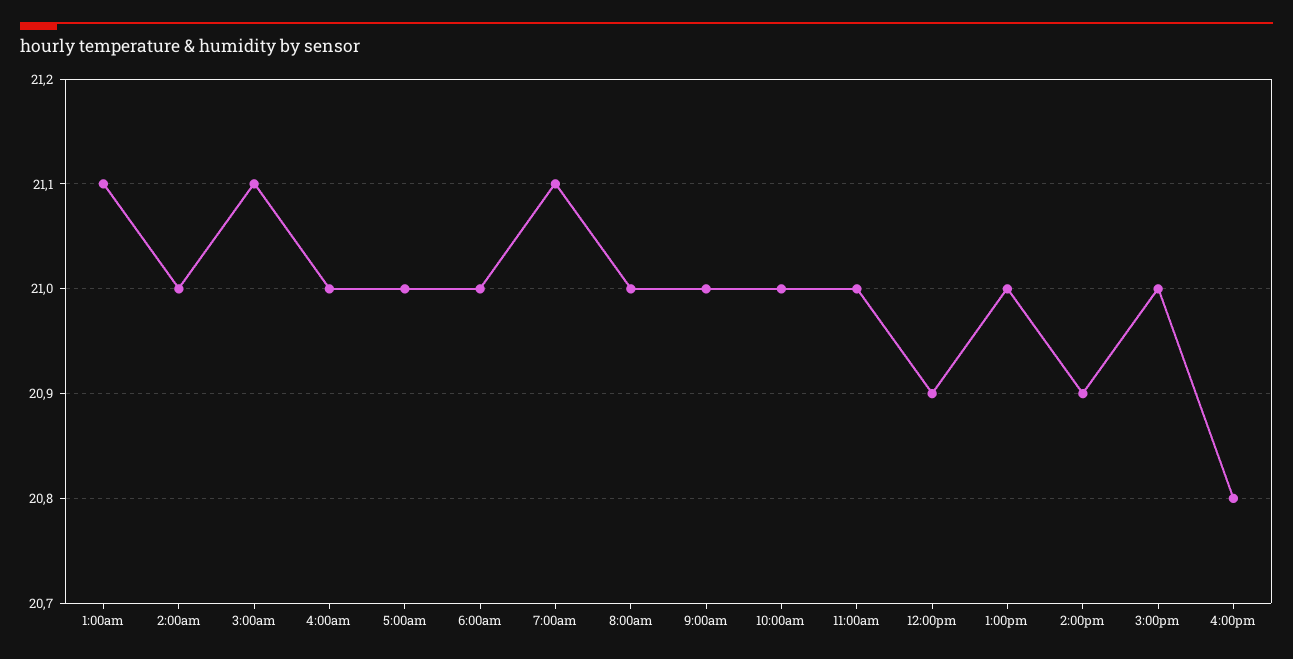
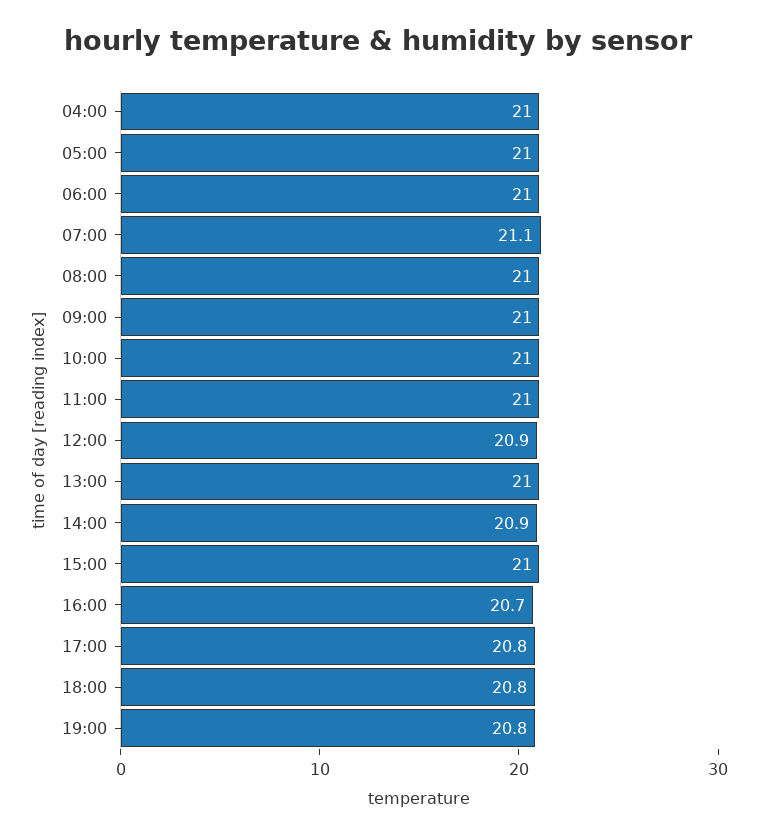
1:00am: 21.1 -> none
2:00am: 21 -> none
3:00am: 21.1 -> none
4:00pm: 20.8 -> 20.7
17:00: none -> 20.8
18:00: none -> 20.8
19:00: none -> 20.8

